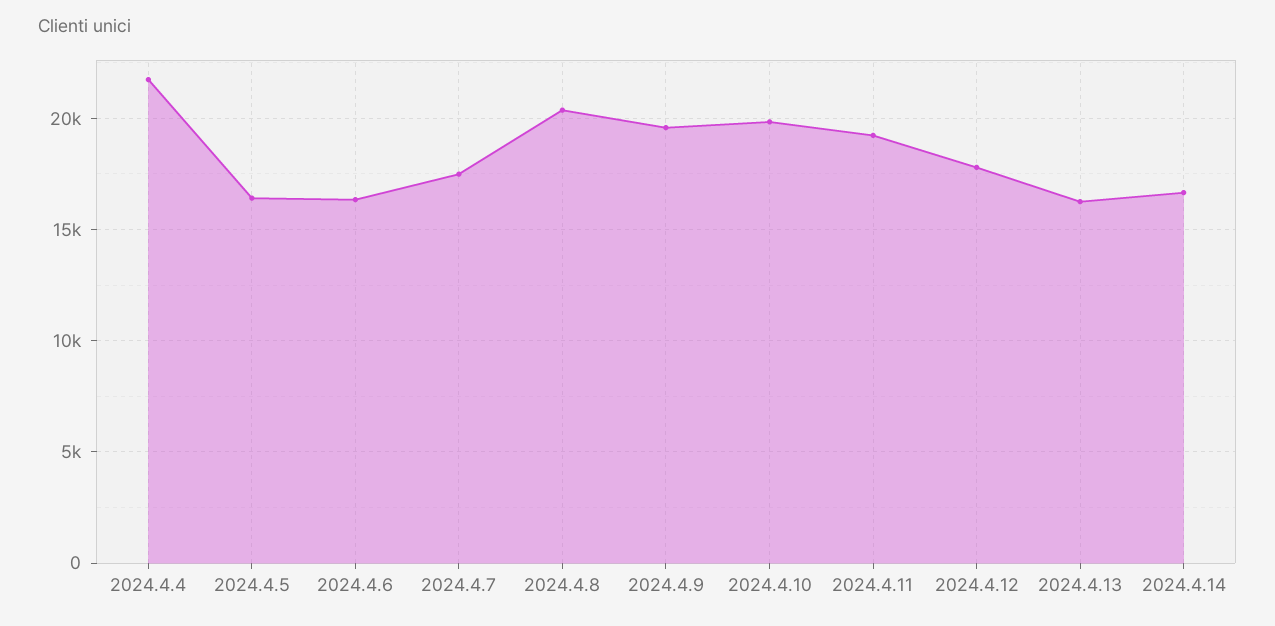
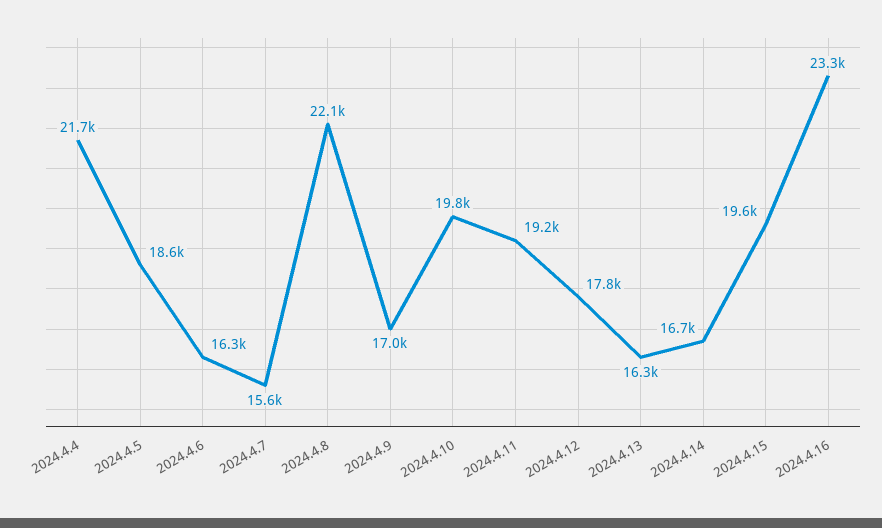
2024.4.5: 16500 -> 18600
2024.4.7: 17500 -> 15600
2024.4.8: 20500 -> 22100
2024.4.9: 19500 -> 17000
2024.4.15: none -> 19600
2024.4.16: none -> 23300

